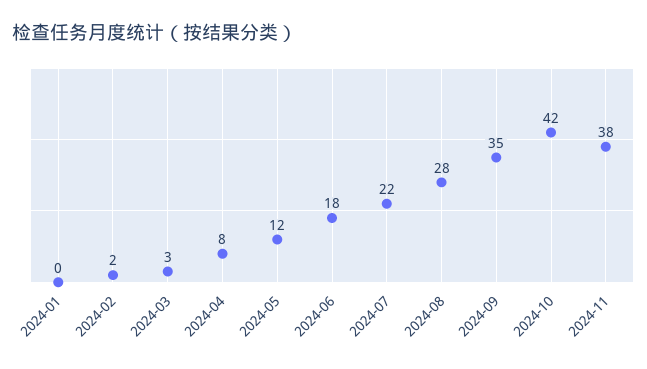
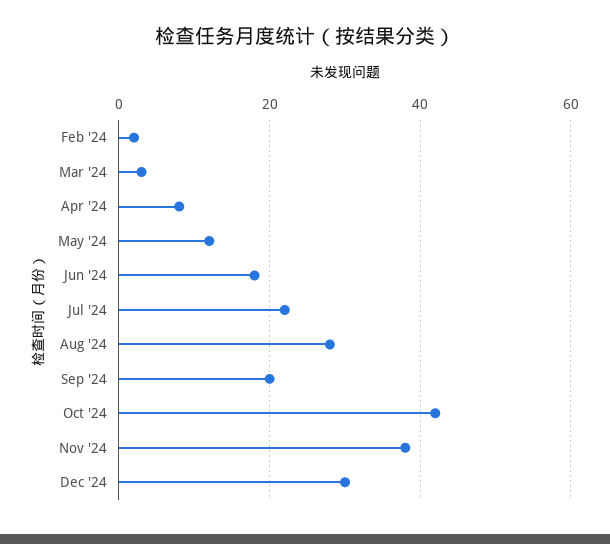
2024-01: 0 -> none
2024-09: 35 -> 20
Dec '24: none -> 30

